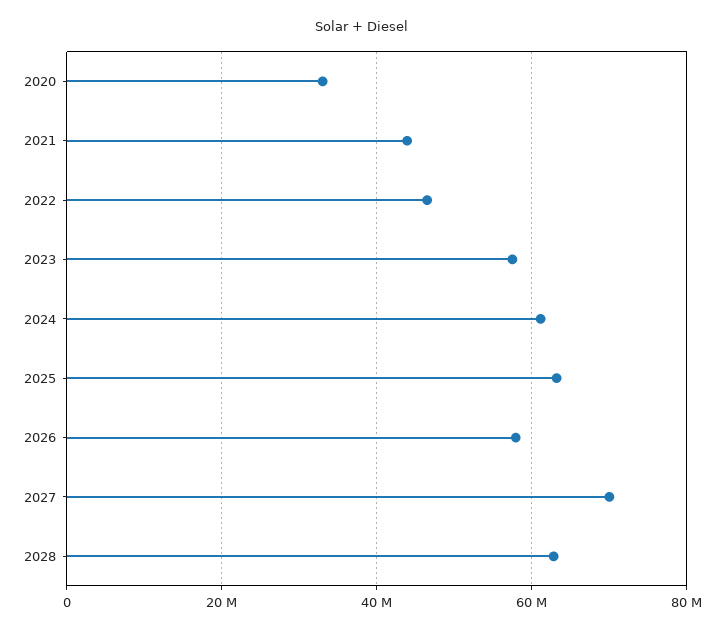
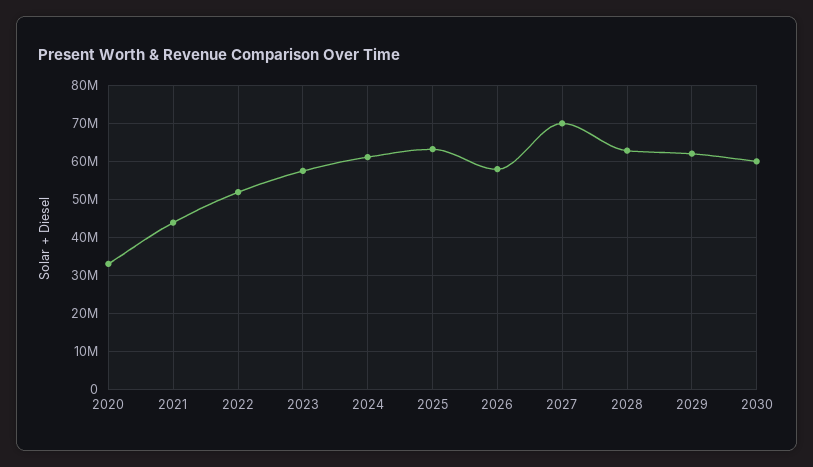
2022: 46000000 -> 52000000
2029: none -> 62000000
2030: none -> 60000000

